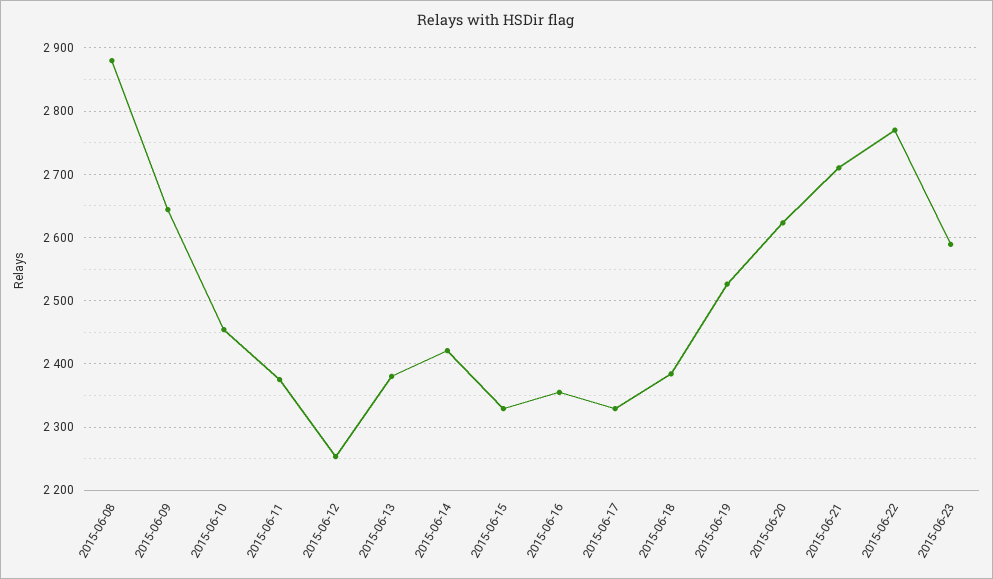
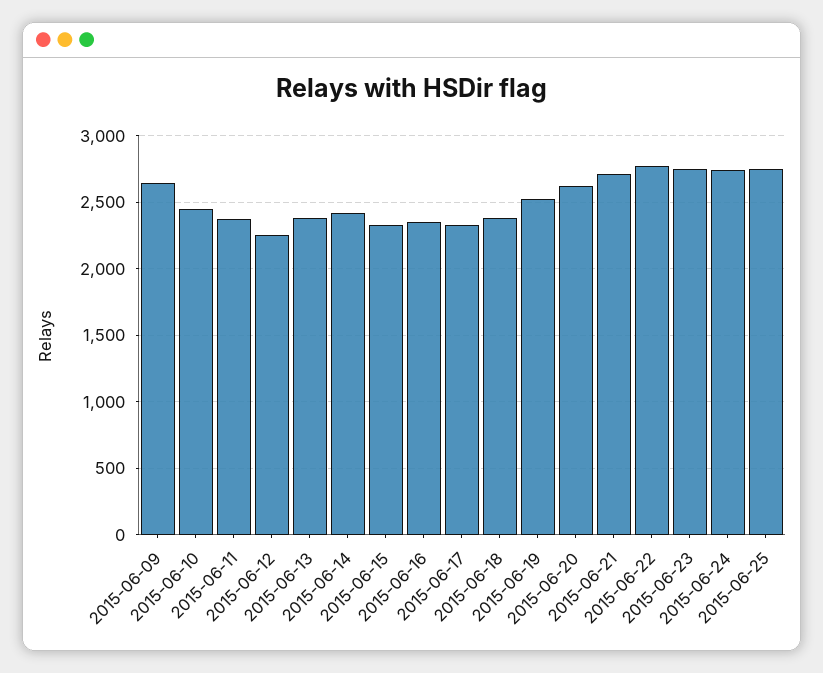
2015-06-08: 2880 -> none
2015-06-23: 2590 -> 2750
2015-06-24: none -> 2750
2015-06-25: none -> 2750

